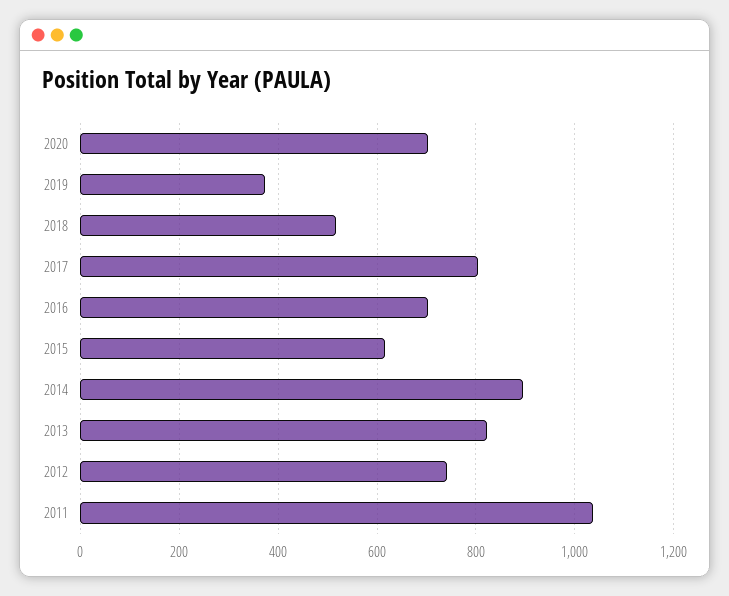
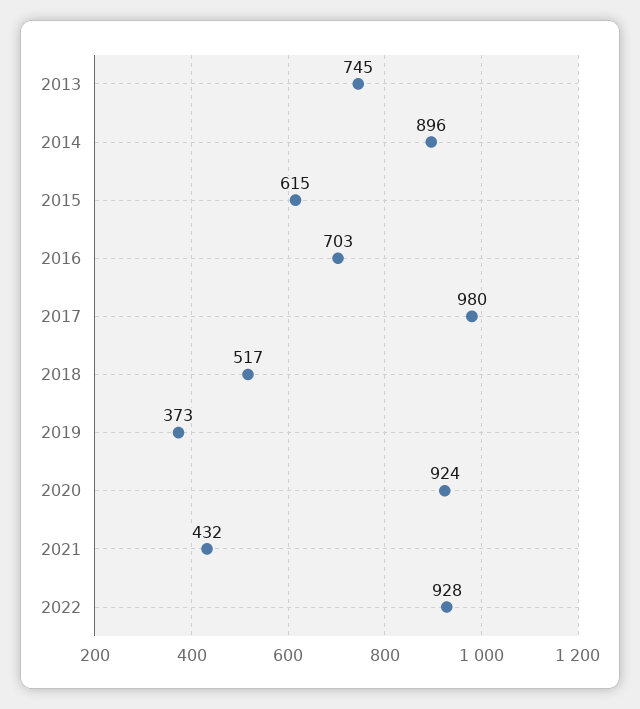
2020: 700 -> 924
2017: 800 -> 980
2013: 820 -> 745
2012: 740 -> none
2011: 1040 -> none
2021: none -> 432
2022: none -> 928

